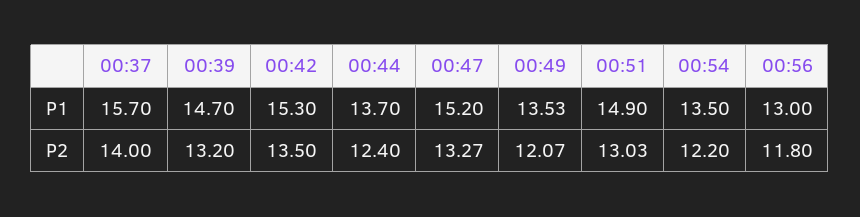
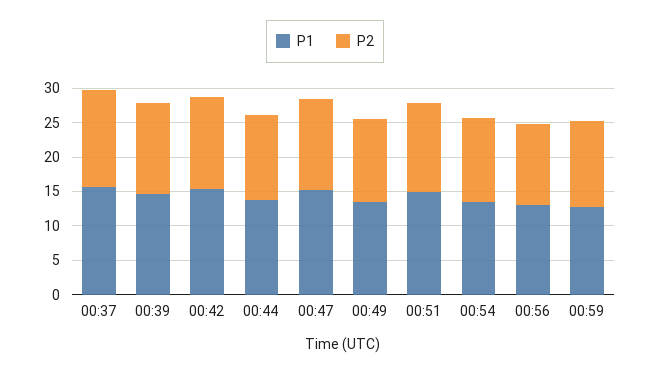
P1, 00:59: none -> 12.5
P2, 00:59: none -> 12.5

